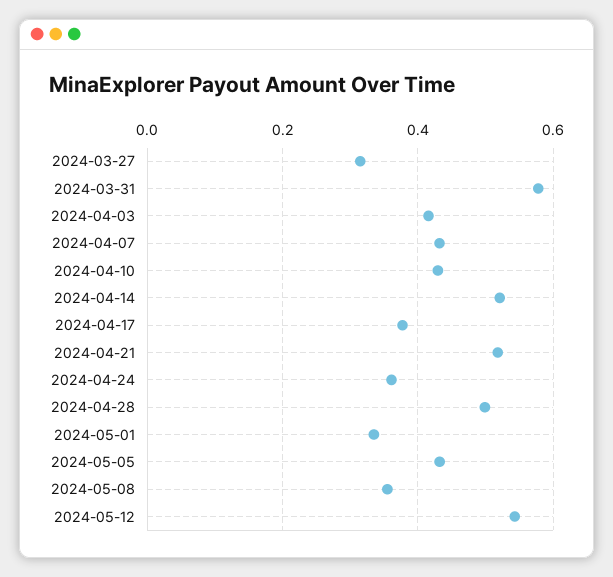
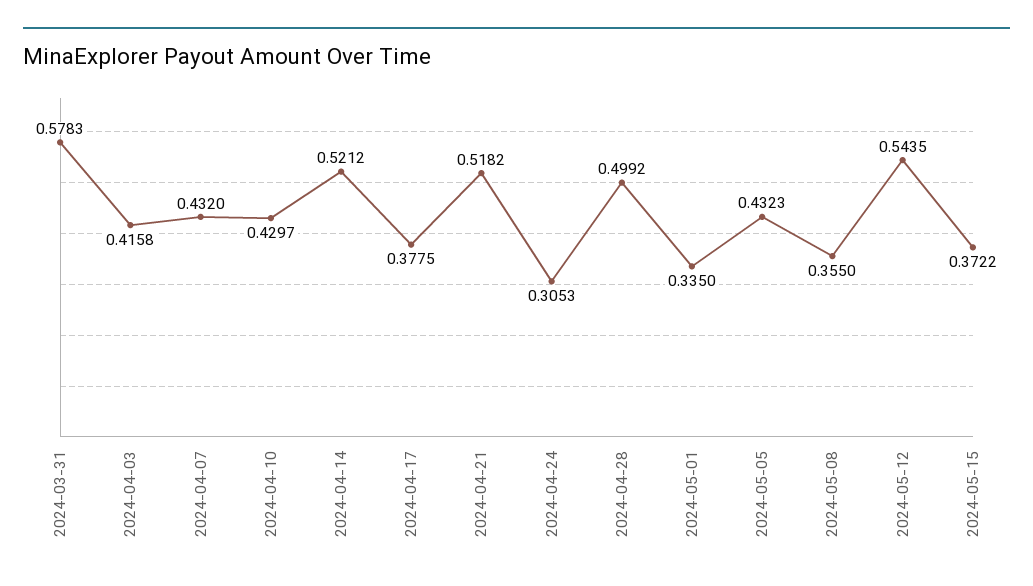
2024-03-27: 0.32 -> none
2024-04-24: 0.36 -> 0.3053
2024-05-15: none -> 0.3722

